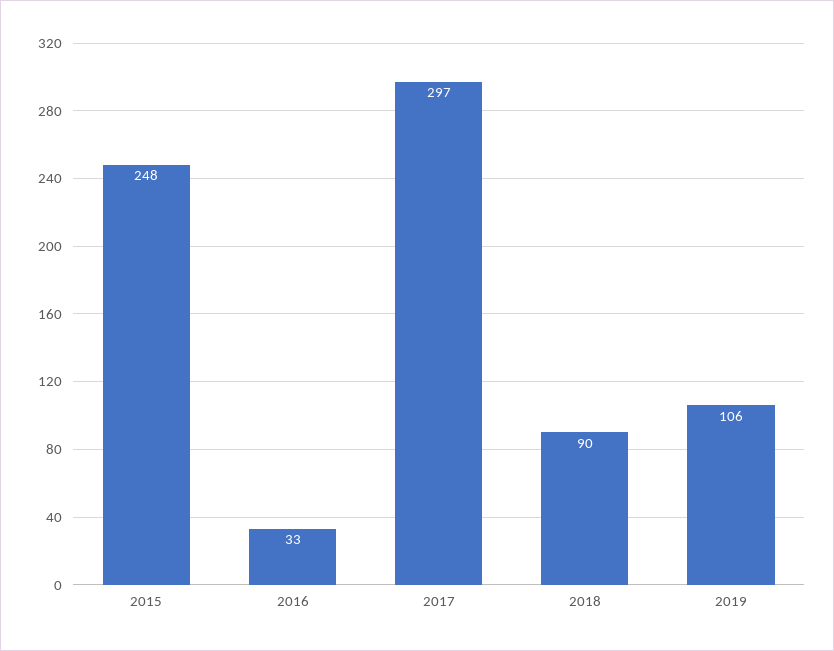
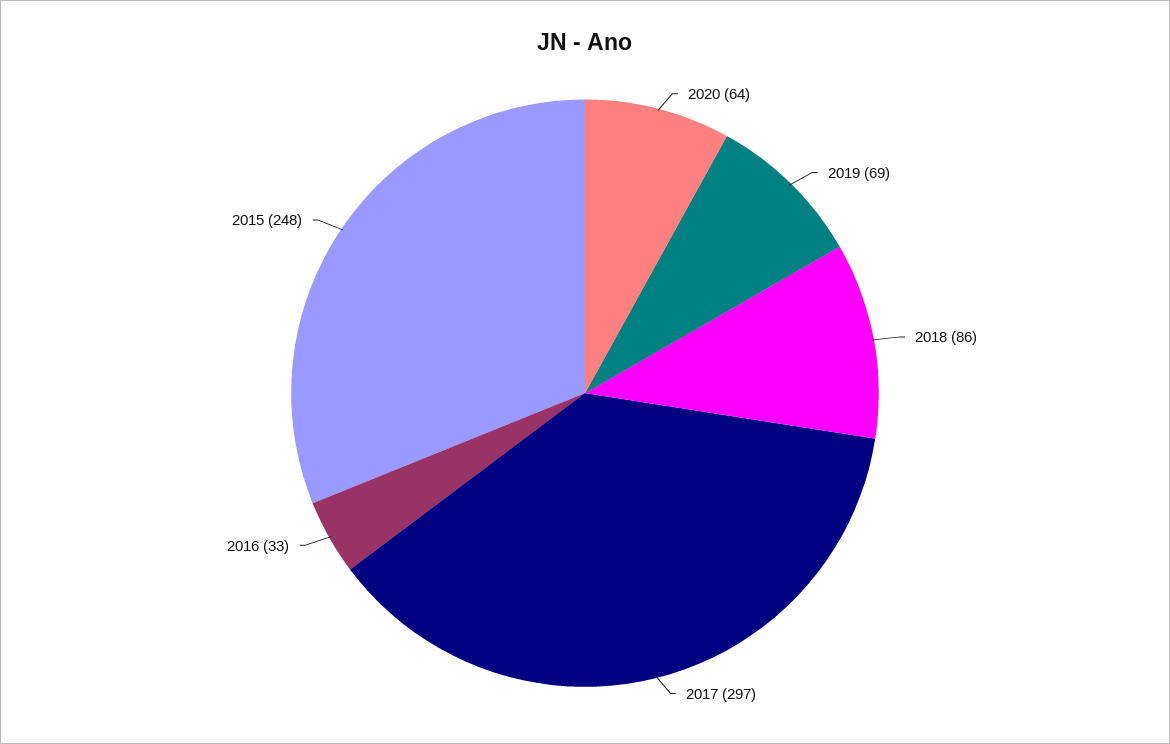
2018: 90 -> 86
2019: 106 -> 69
2020: none -> 64

